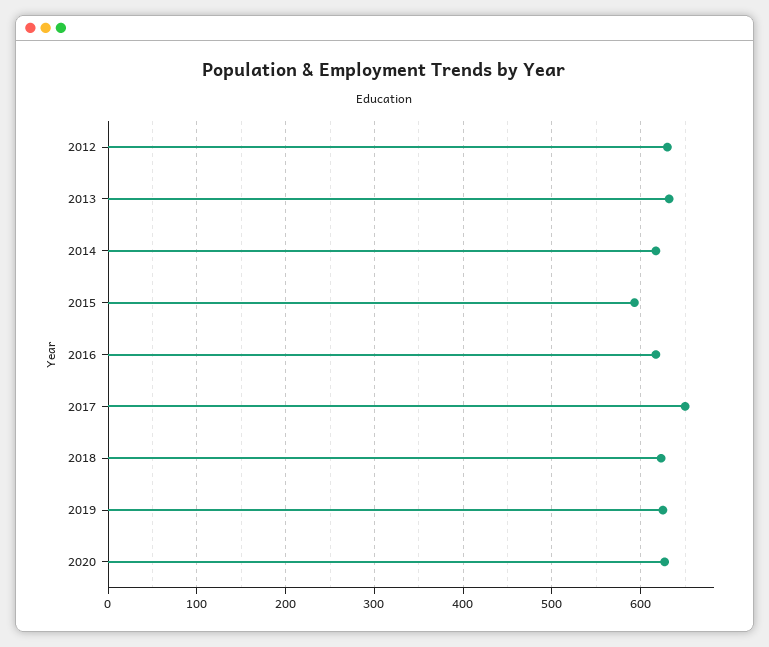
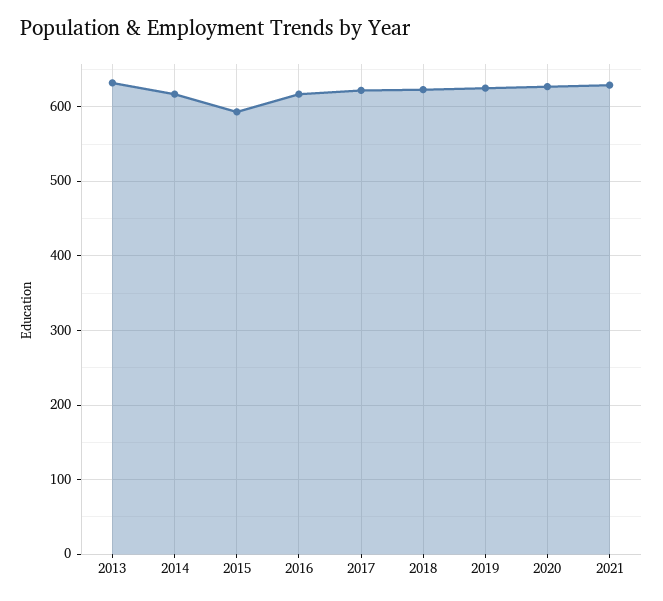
2012: 630 -> none
2017: 650 -> 620
2021: none -> 630

